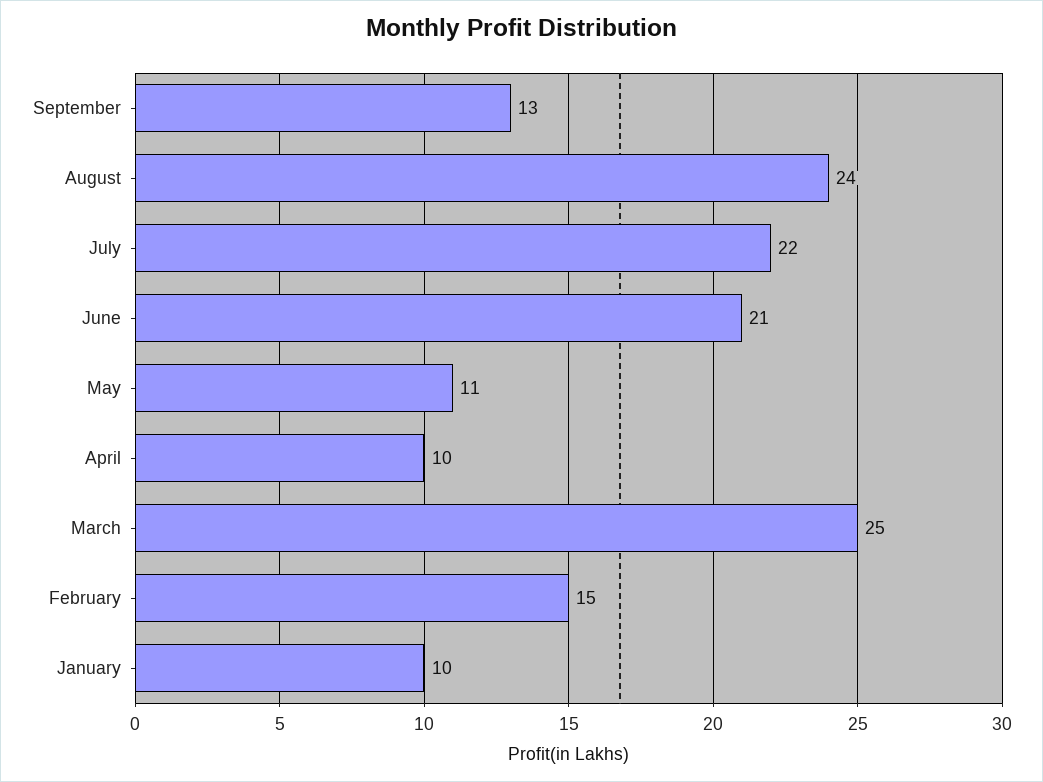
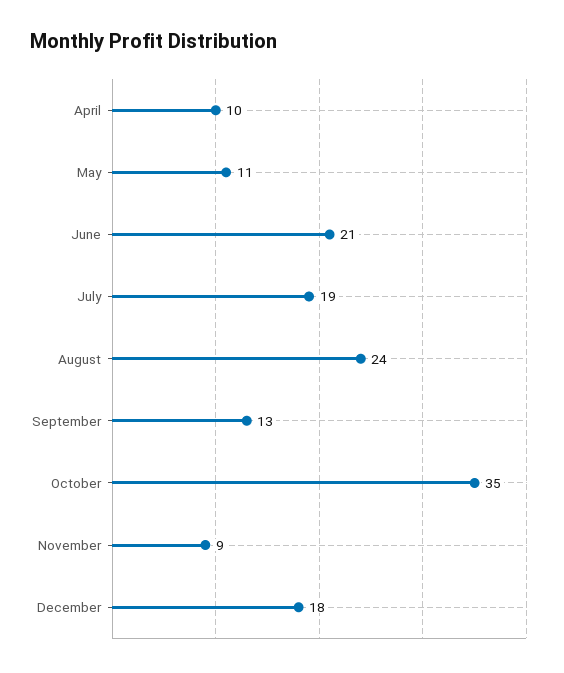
July: 22 -> 19
March: 25 -> none
February: 15 -> none
January: 10 -> none
October: none -> 35
November: none -> 9
December: none -> 18

